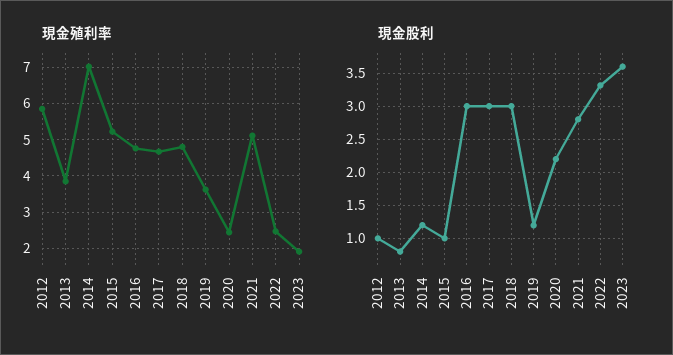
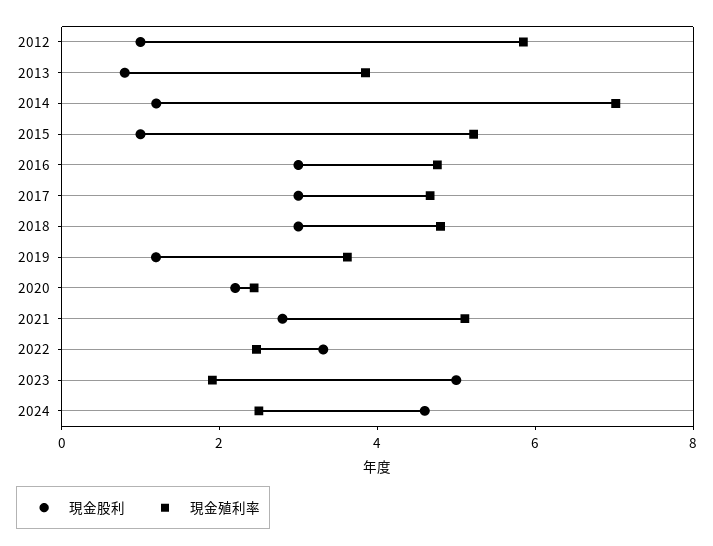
現金股利, 2023: 3.6 -> 5
現金股利, 2024: none -> 4.5
現金殖利率, 2024: none -> 2.5

